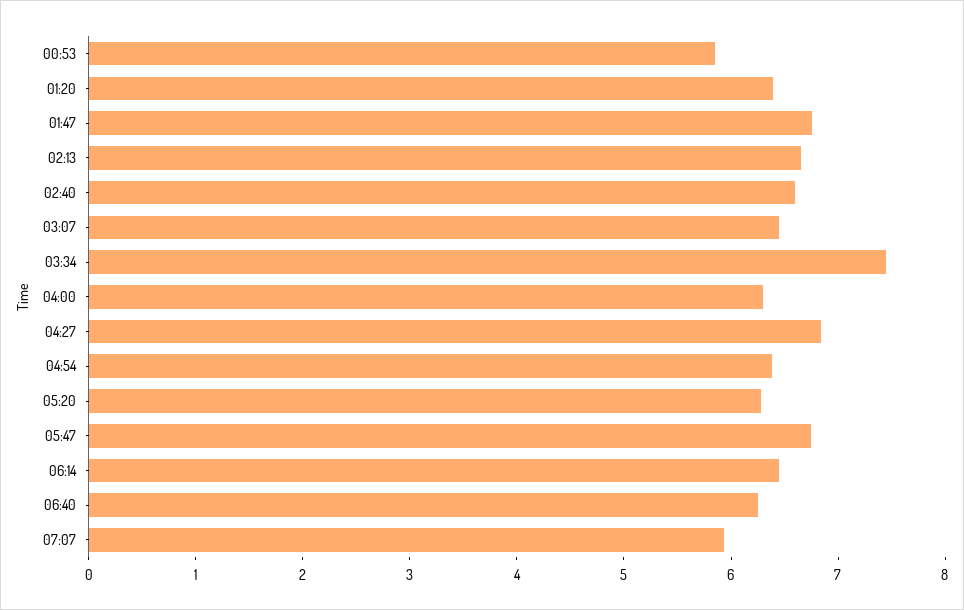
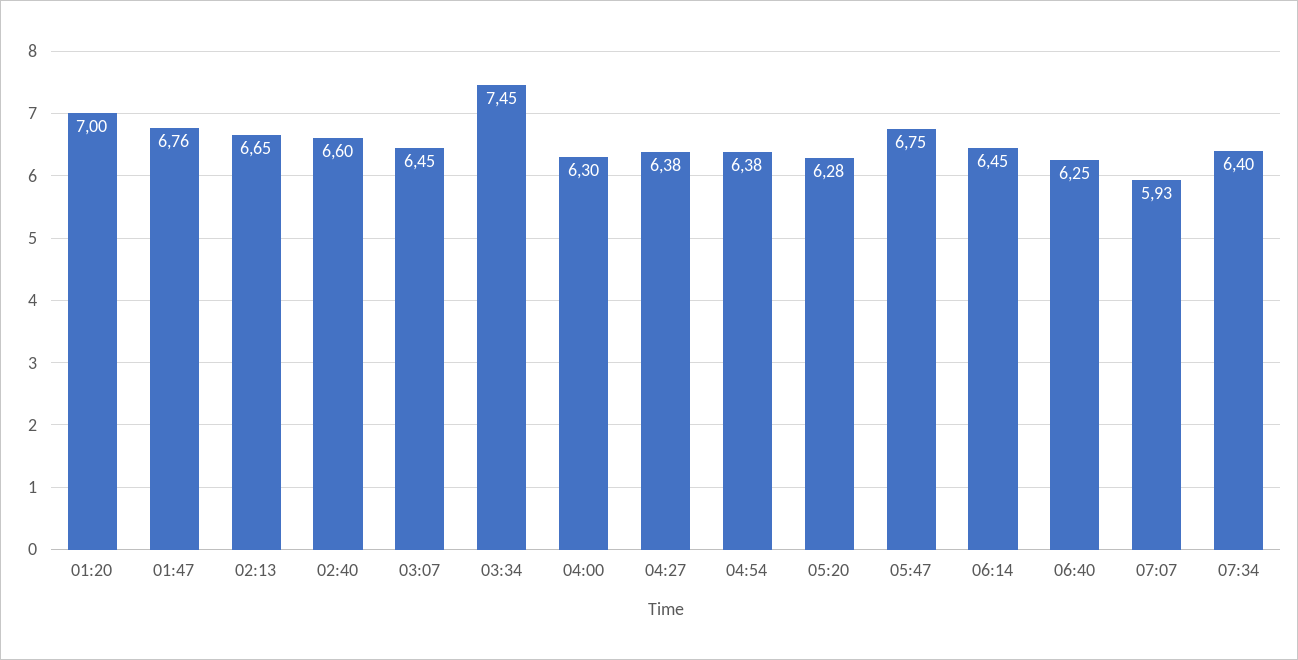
00:53: 5.8 -> none
01:20: 6.4 -> 7
04:27: 6.8 -> 6.38
07:34: none -> 6.4

